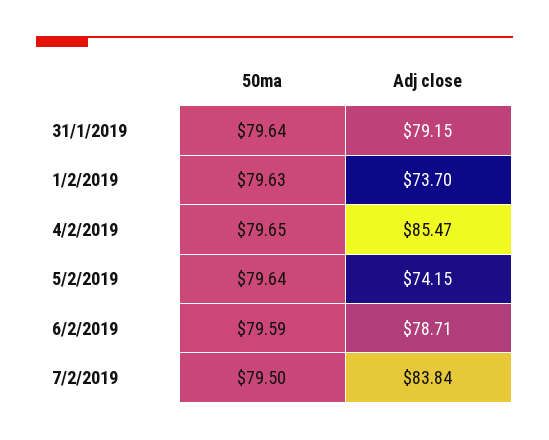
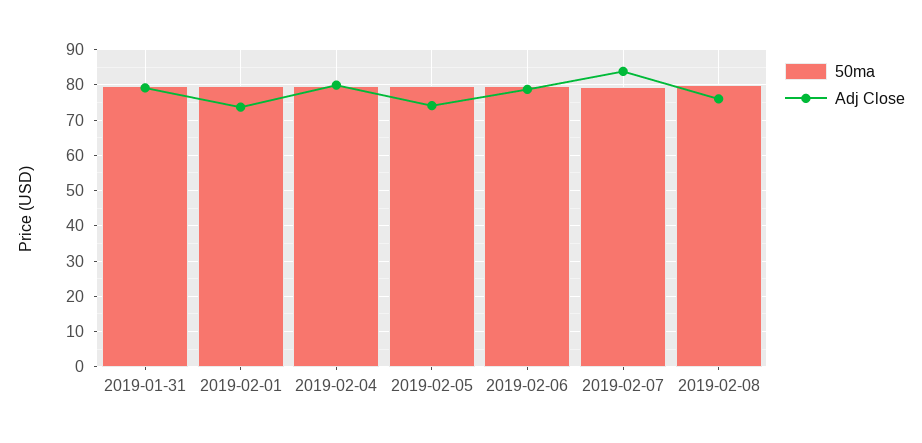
Adj close, 4/2/2019: 85.47 -> 80
50ma, 2019-02-08: none -> 80
Adj close, 2019-02-08: none -> 76

